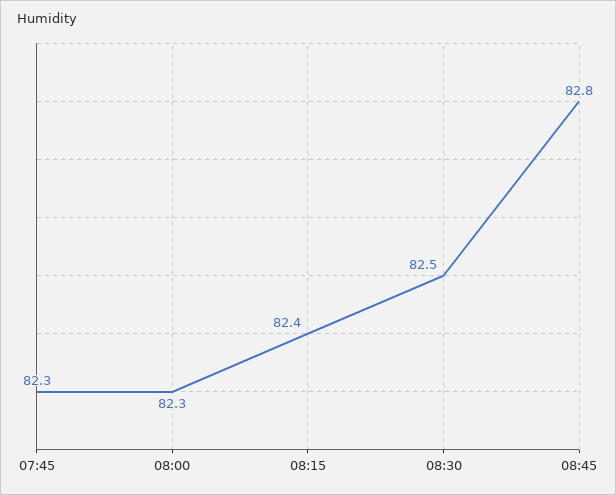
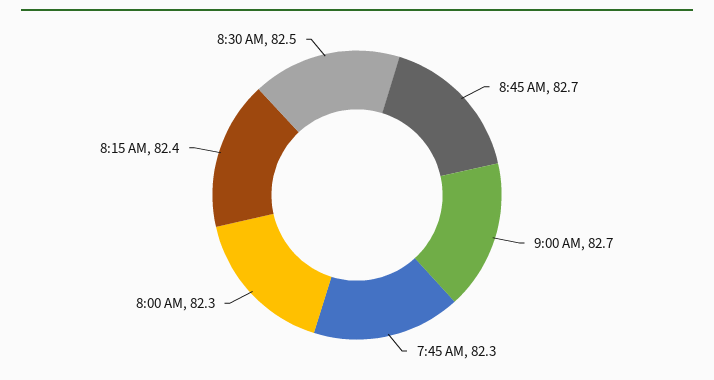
08:45: 82.8 -> 82.7
9:00 AM: none -> 82.7

